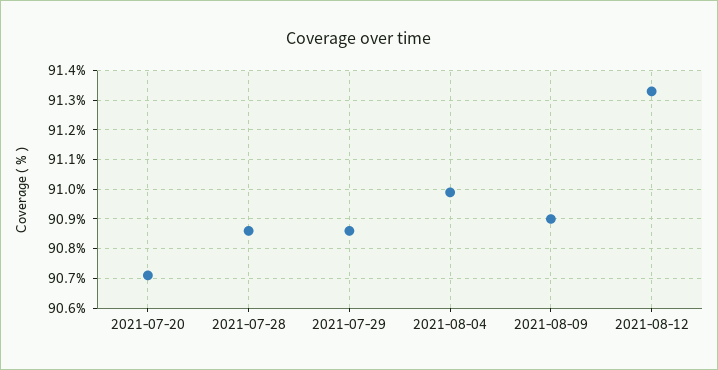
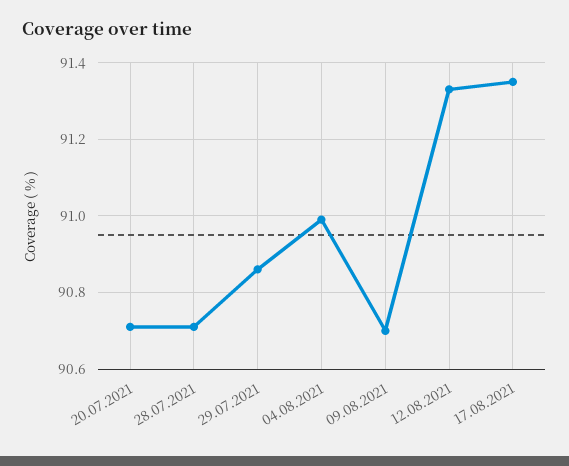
2021-07-28: 90.85 -> 90.7
2021-08-09: 90.9 -> 90.7
17.08.2021: none -> 91.35

